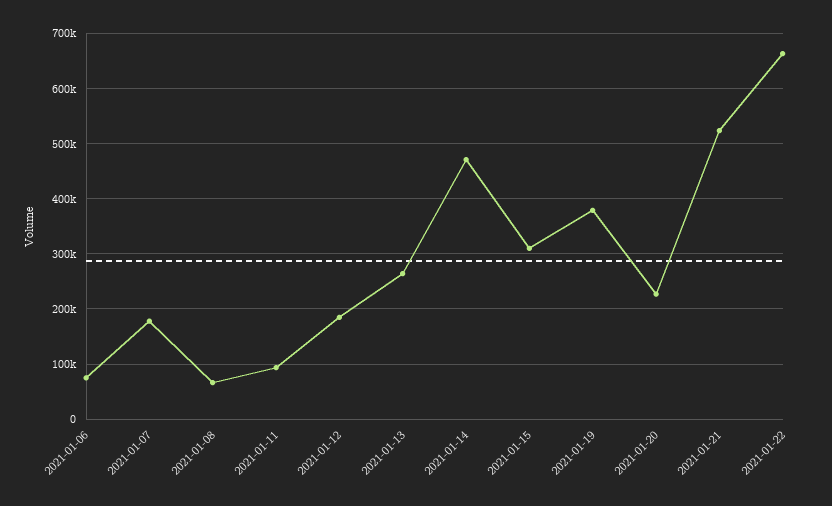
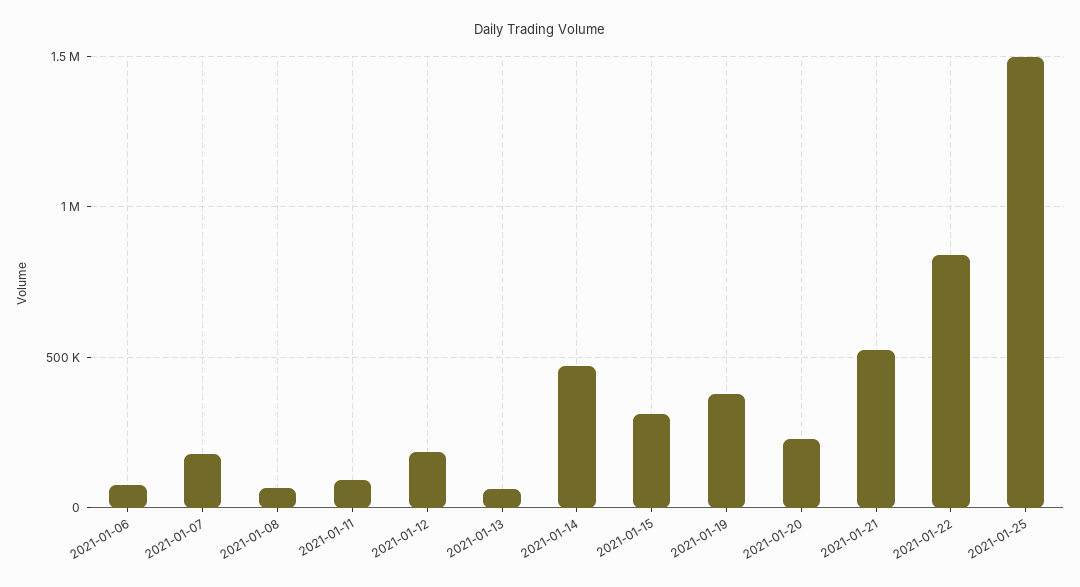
2021-01-13: 260000 -> 50000
2021-01-22: 660000 -> 850000
2021-01-25: none -> 1500000

